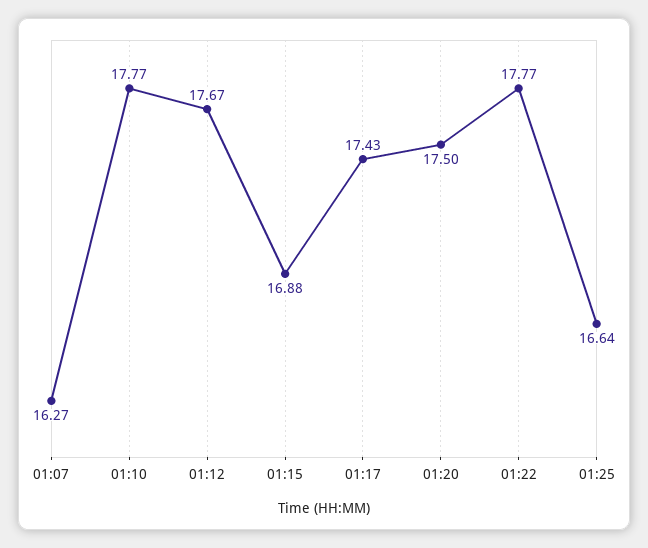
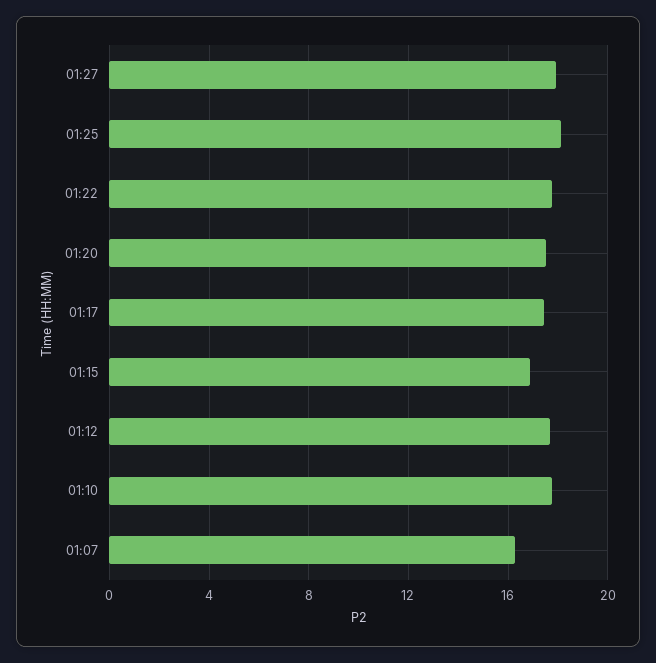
01:25: 16.64 -> 18
01:27: none -> 18

